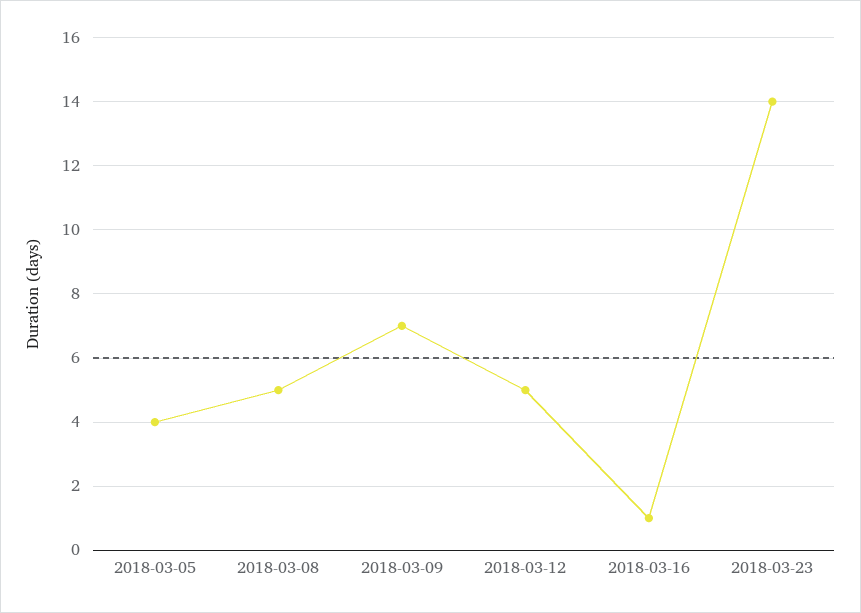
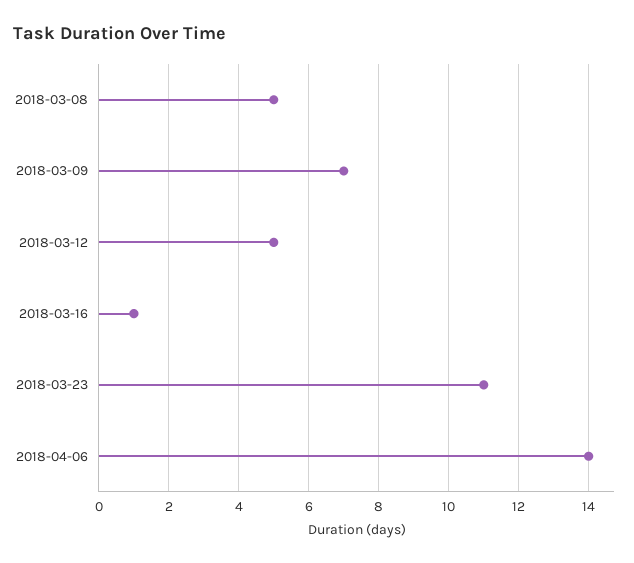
2018-03-05: 4 -> none
2018-03-23: 14 -> 11
2018-04-06: none -> 14

